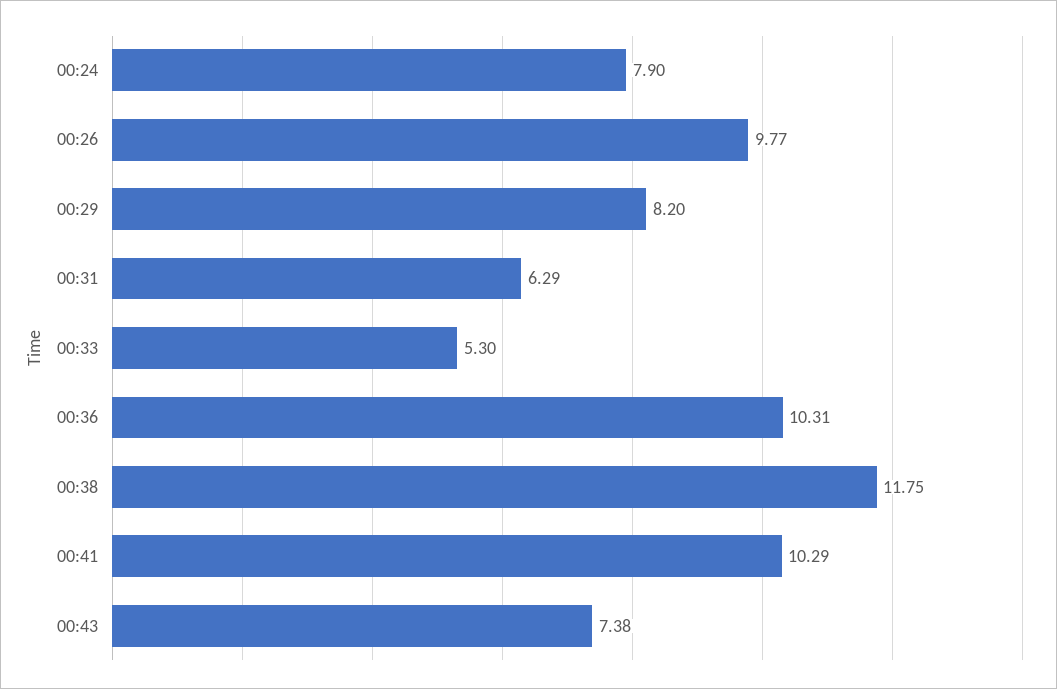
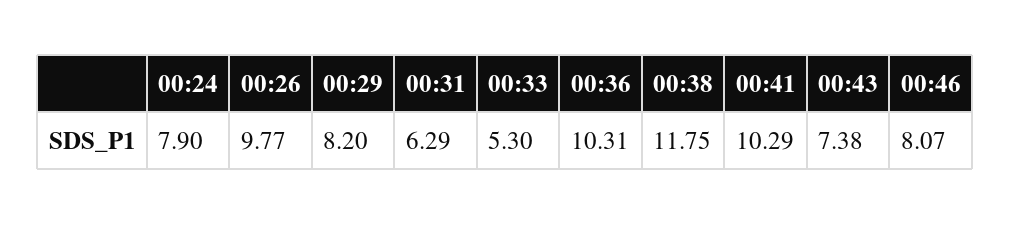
00:46: none -> 8.07

